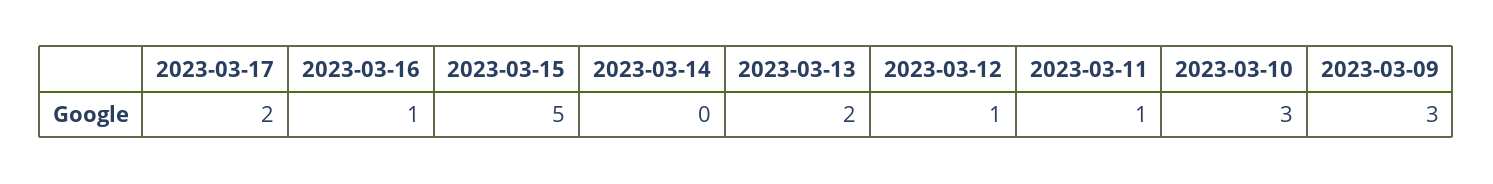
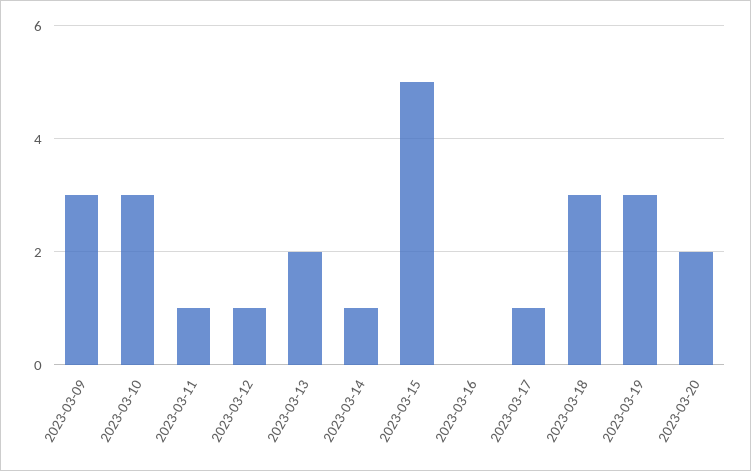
2023-03-17: 2 -> 1
2023-03-16: 1 -> 0
2023-03-14: 0 -> 1
2023-03-18: none -> 3
2023-03-19: none -> 3
2023-03-20: none -> 2

